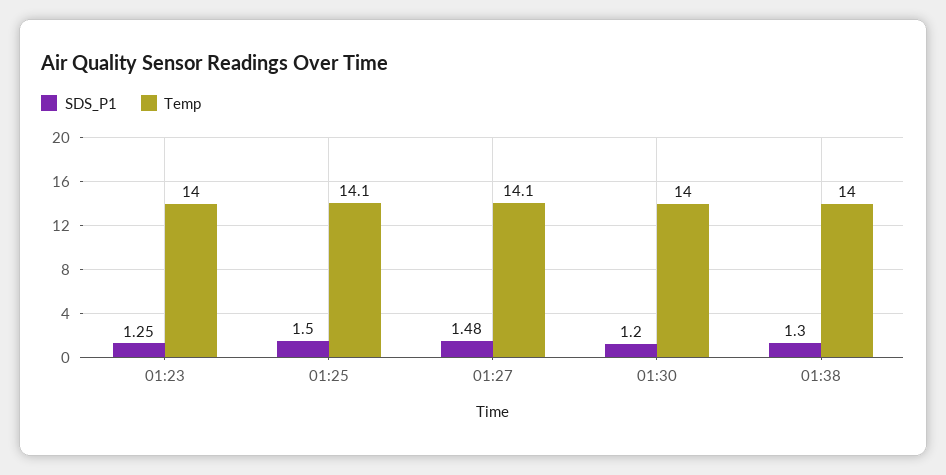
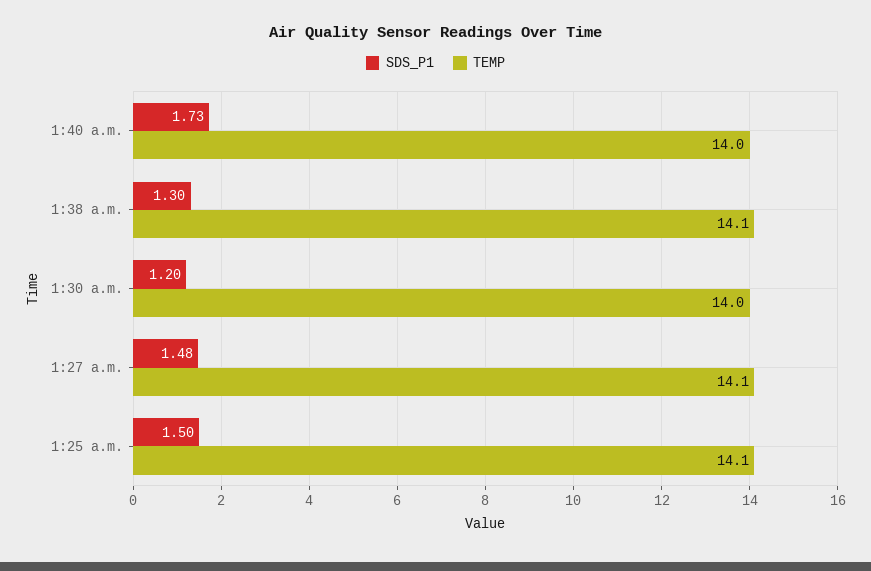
SDS_P1, 01:23: 1.25 -> none
Temp, 01:23: 14 -> none
Temp, 01:38: 14 -> 14.1
SDS_P1, 1:40 a.m.: none -> 1.73
Temp, 1:40 a.m.: none -> 14

